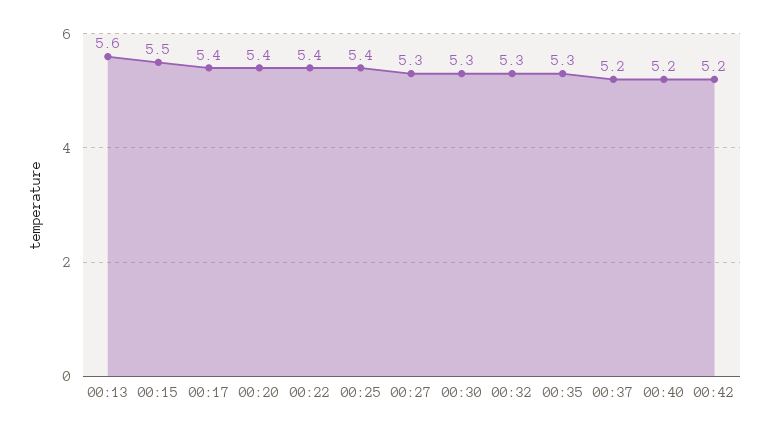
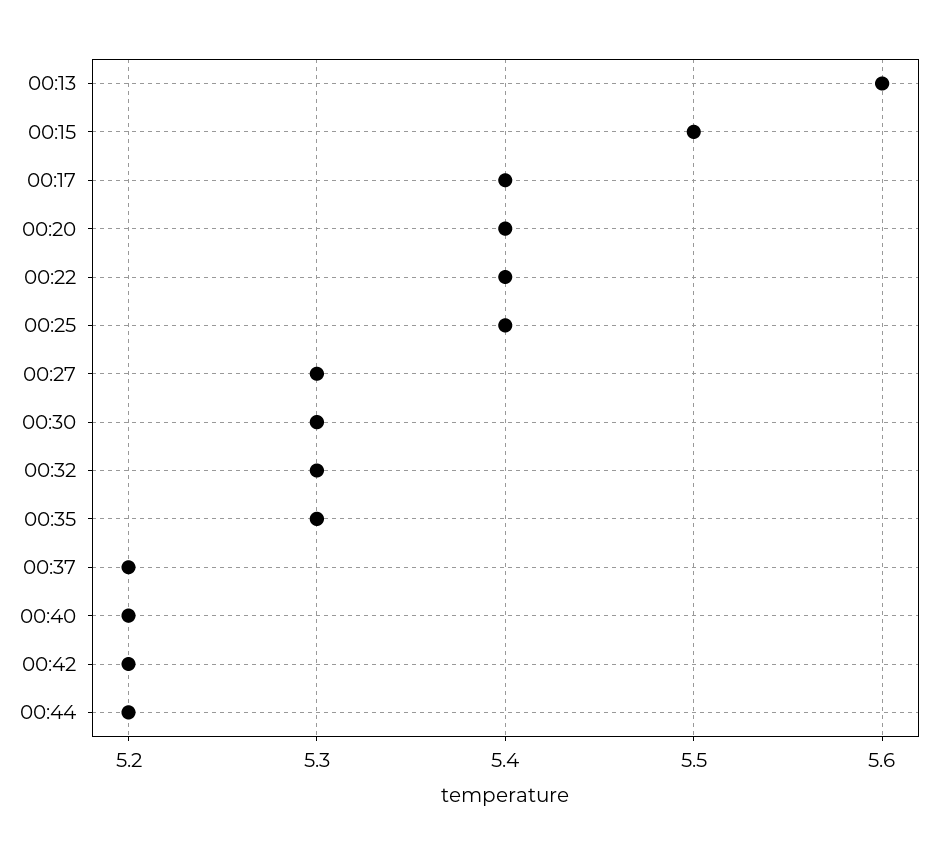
00:44: none -> 5.2

